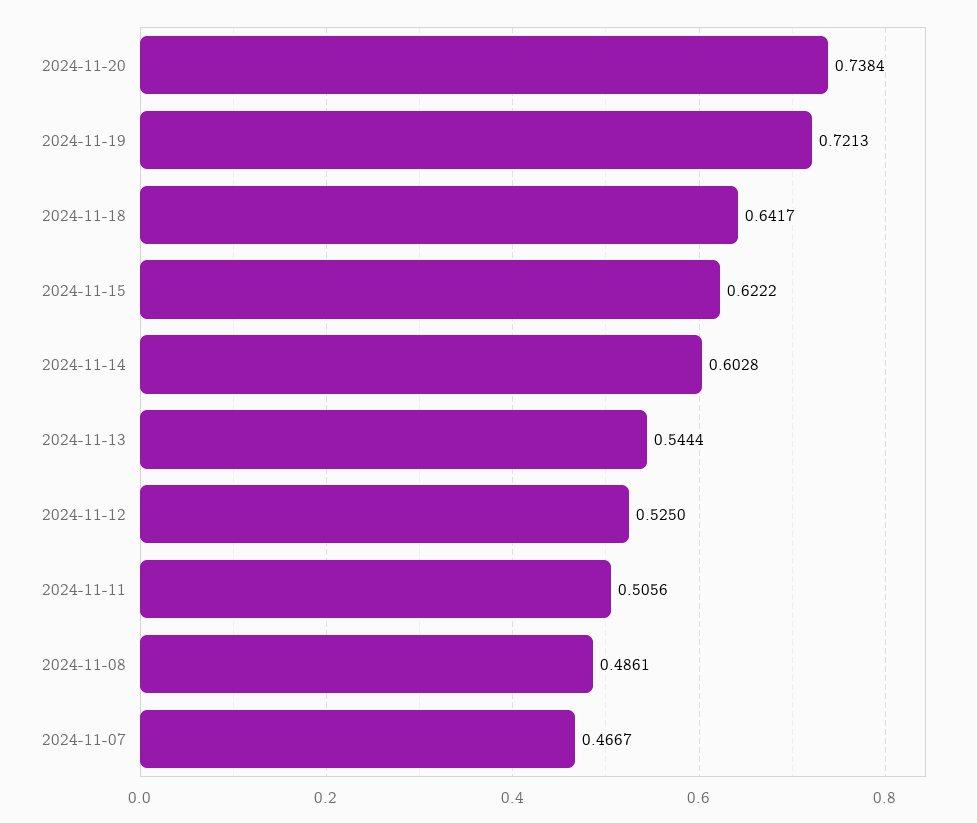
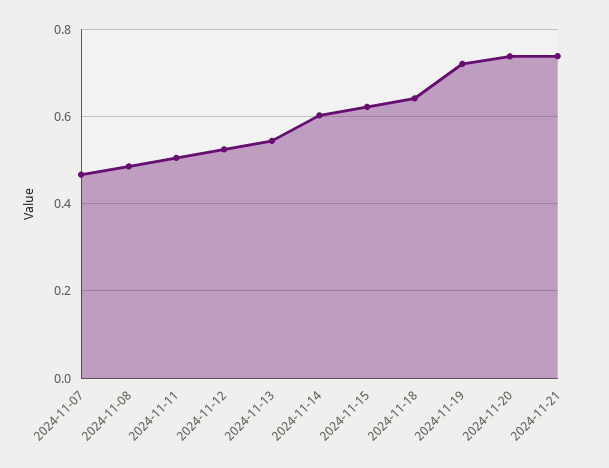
2024-11-21: none -> 0.74

